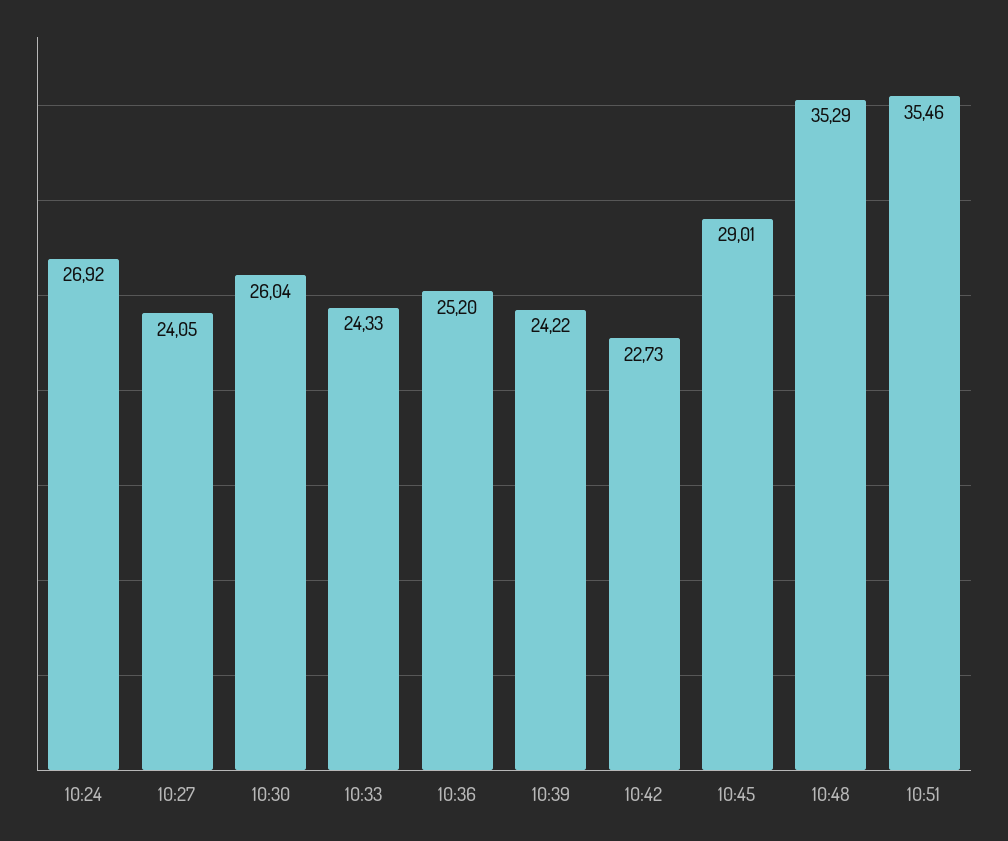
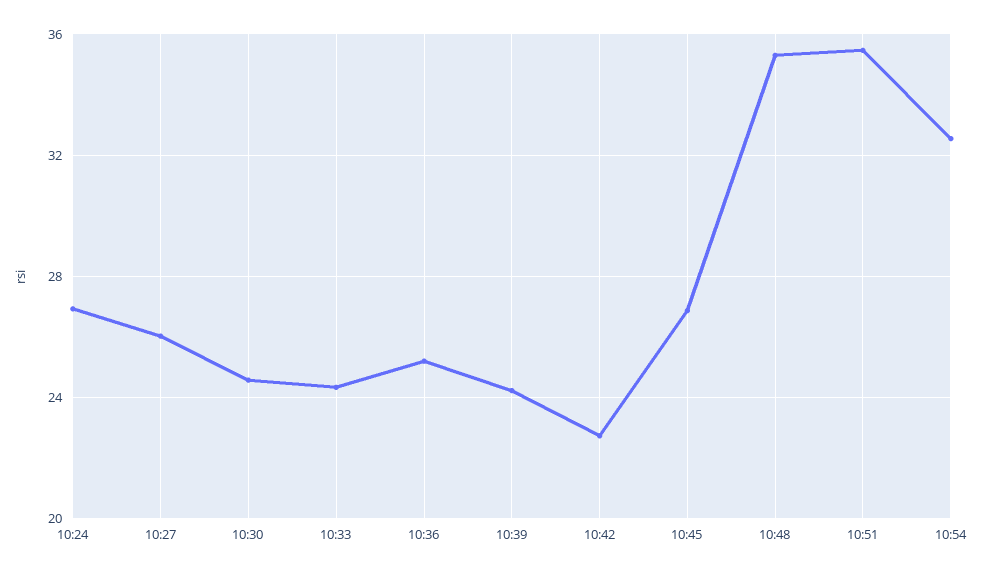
10:27: 24.05 -> 26
10:30: 26.04 -> 24.5
10:45: 29.01 -> 27
10:54: none -> 32.5

